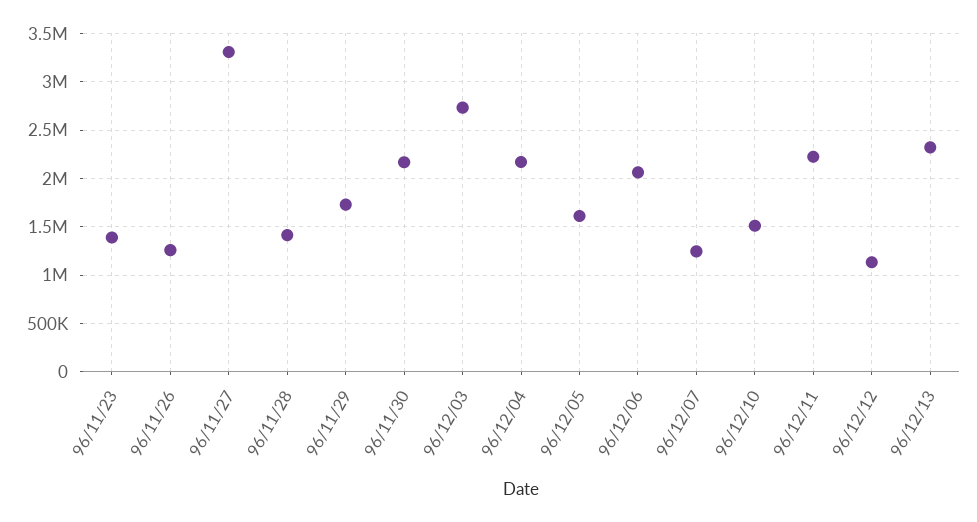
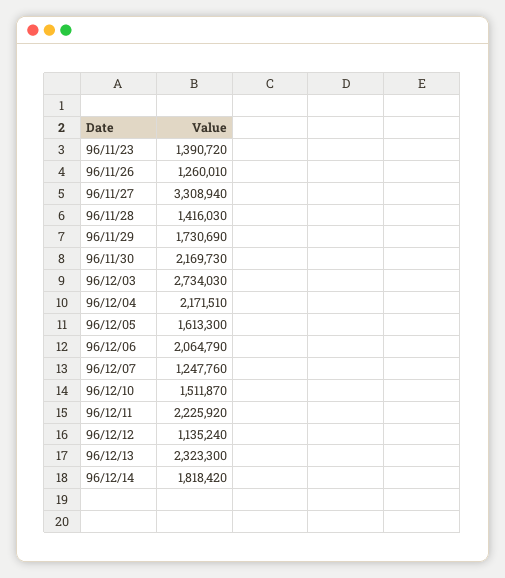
96/12/14: none -> 1818420

